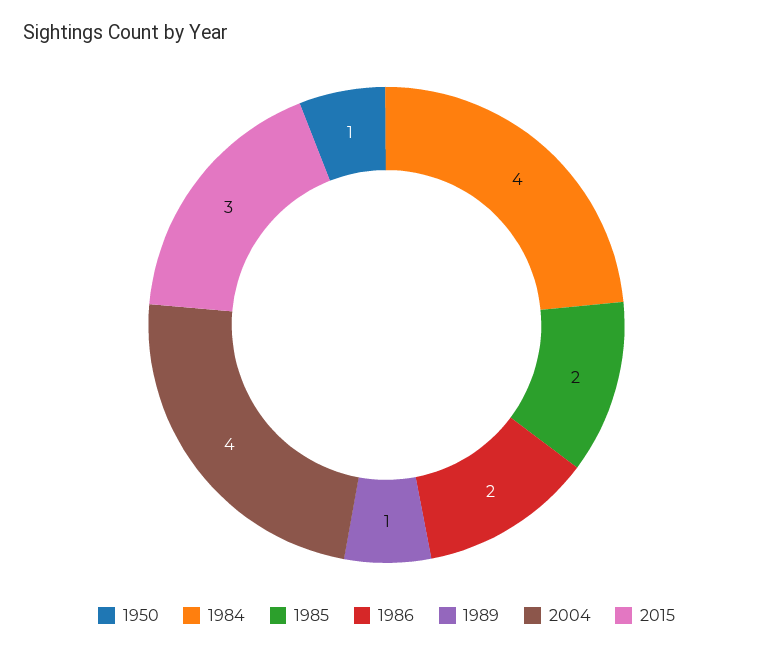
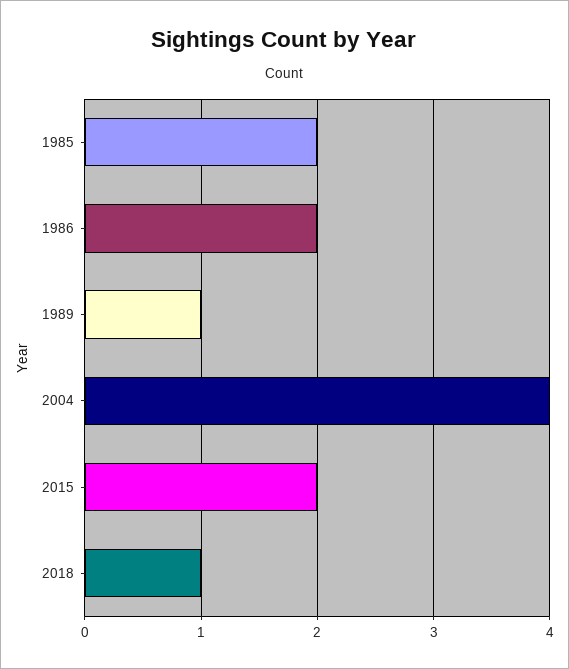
1950: 1 -> none
1984: 4 -> none
2015: 3 -> 2
2018: none -> 1

